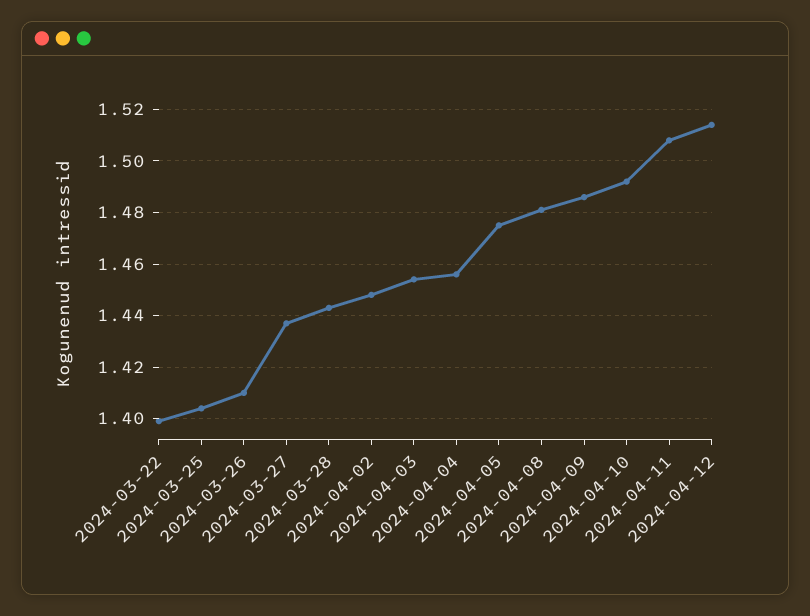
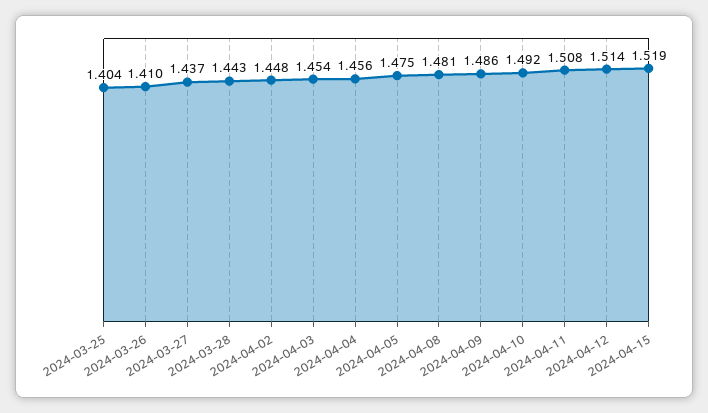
2024-03-22: 1.4 -> none
2024-04-15: none -> 1.519

